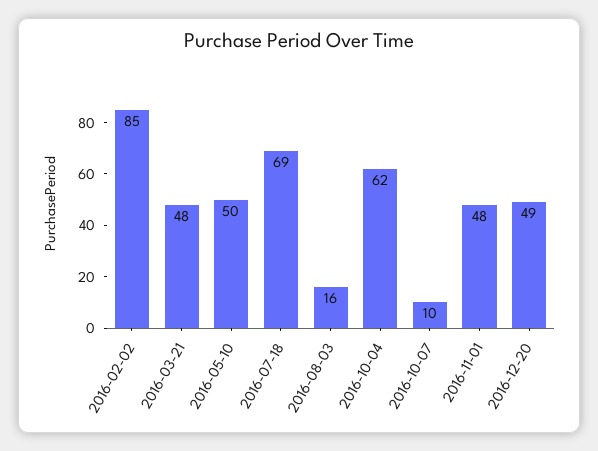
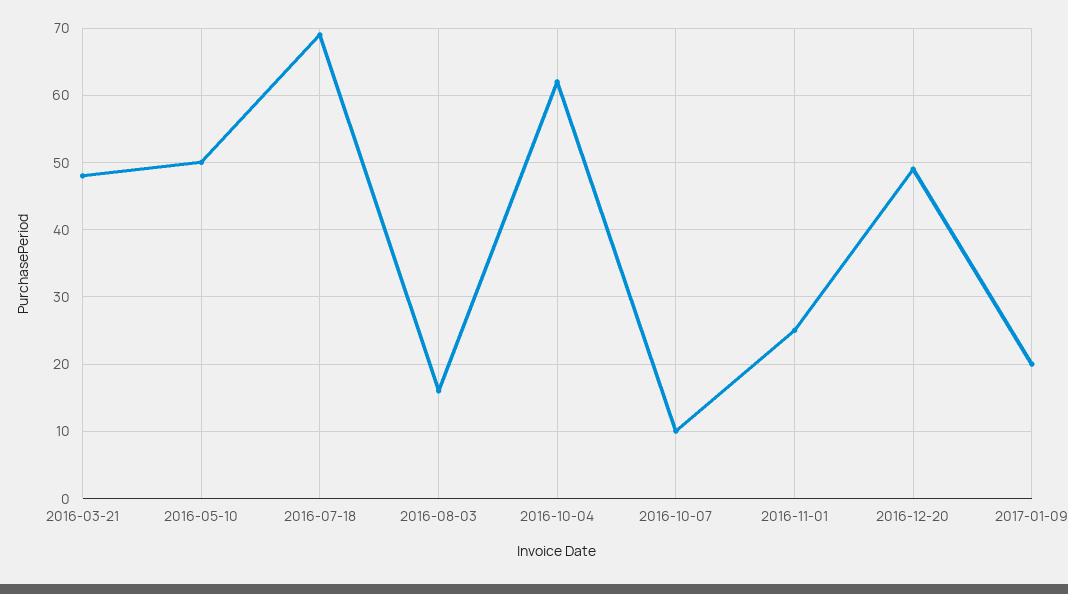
2016-02-02: 85 -> none
2016-11-01: 48 -> 25
2017-01-09: none -> 20

